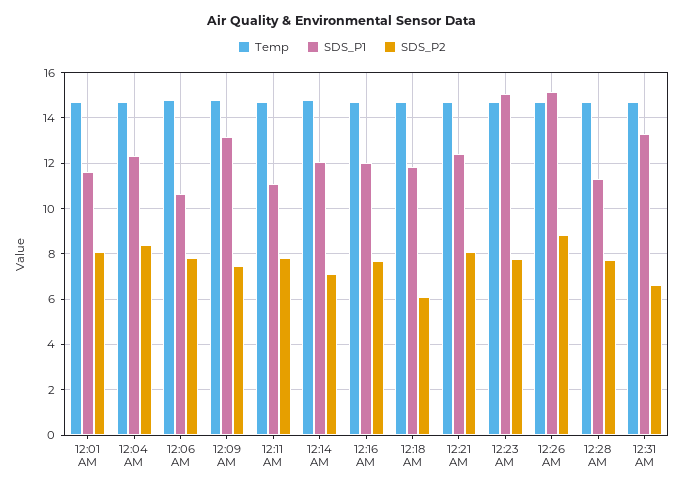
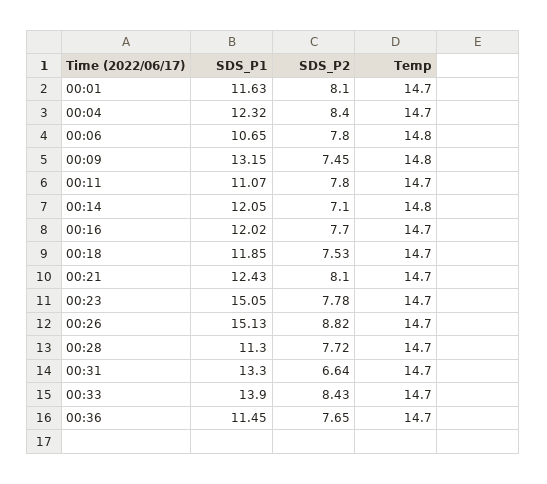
SDS_P2, 12:18 AM: 6 -> 7.53
SDS_P1, 00:33: none -> 13.9
SDS_P2, 00:33: none -> 8.43
Temp, 00:33: none -> 14.7
SDS_P1, 00:36: none -> 11.45
SDS_P2, 00:36: none -> 7.65
Temp, 00:36: none -> 14.7

